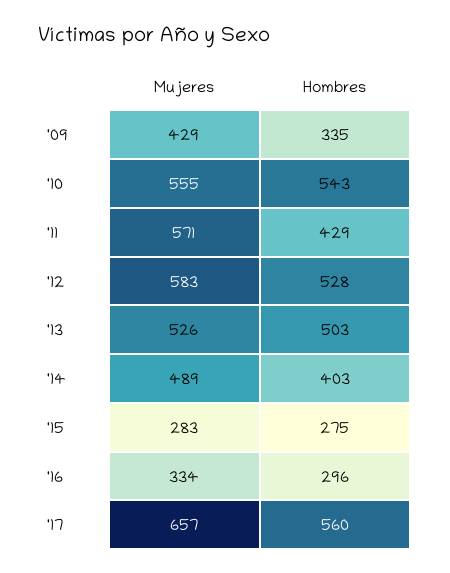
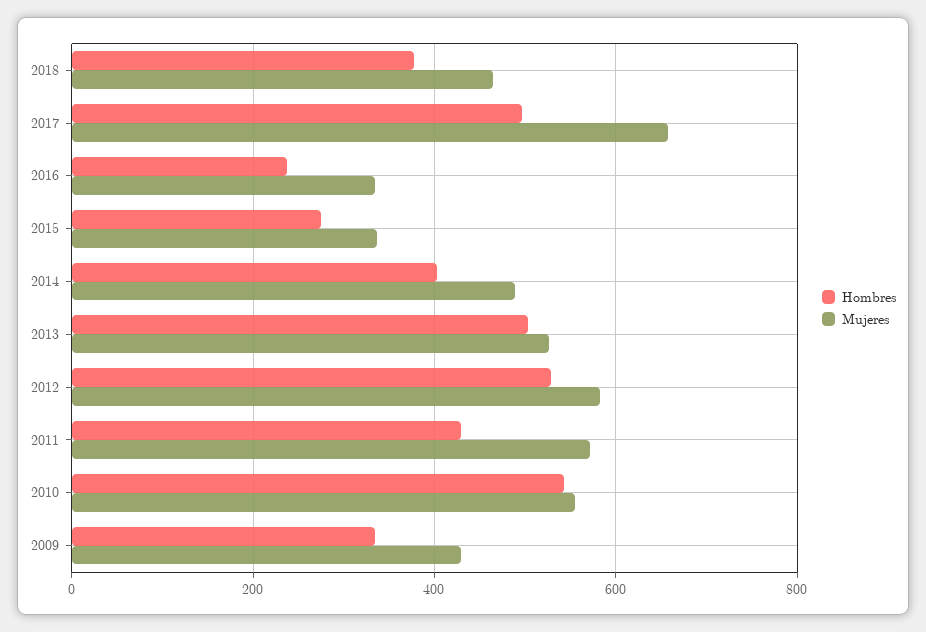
Mujeres, '15: 283 -> 340
Hombres, '16: 296 -> 240
Hombres, '17: 560 -> 500
Hombres, 2018: none -> 380
Mujeres, 2018: none -> 460

